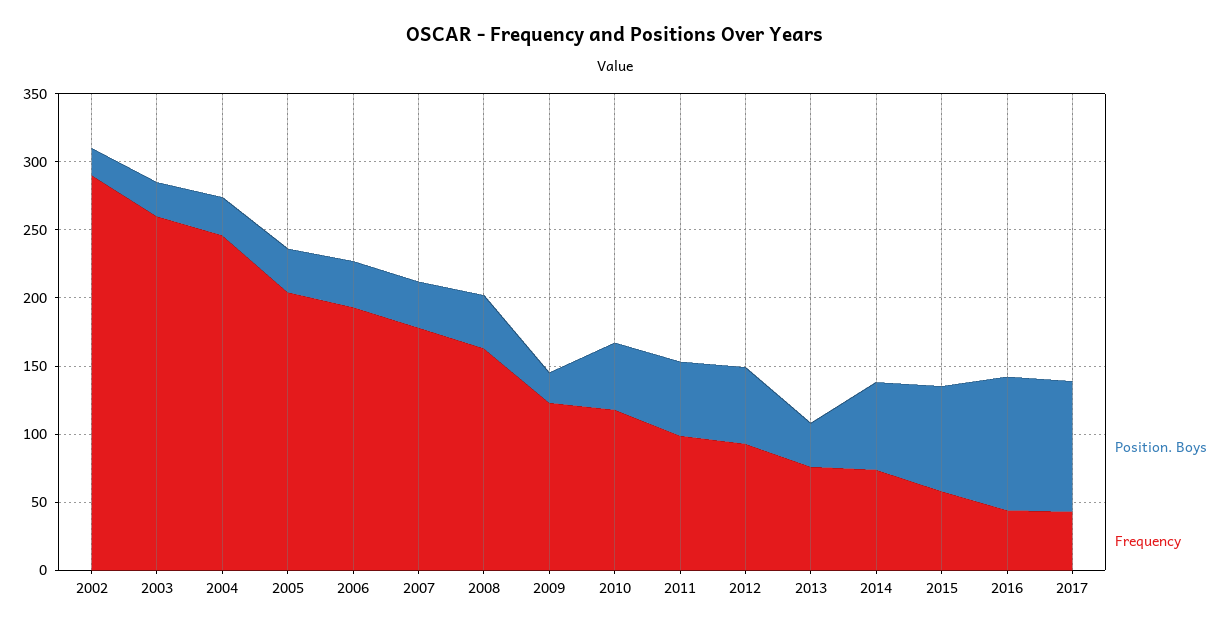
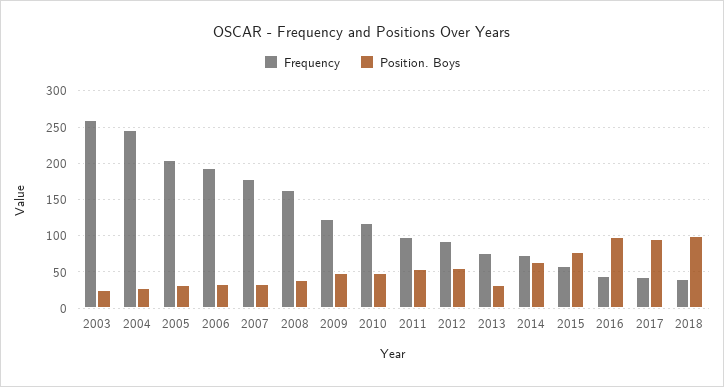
Position. Boys, 2002: 20 -> none
Frequency, 2002: 290 -> none
Position. Boys, 2009: 20 -> 50
Frequency, 2018: none -> 40
Position. Boys, 2018: none -> 100

